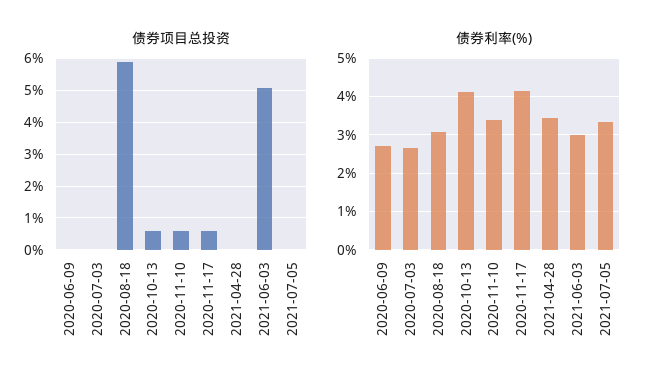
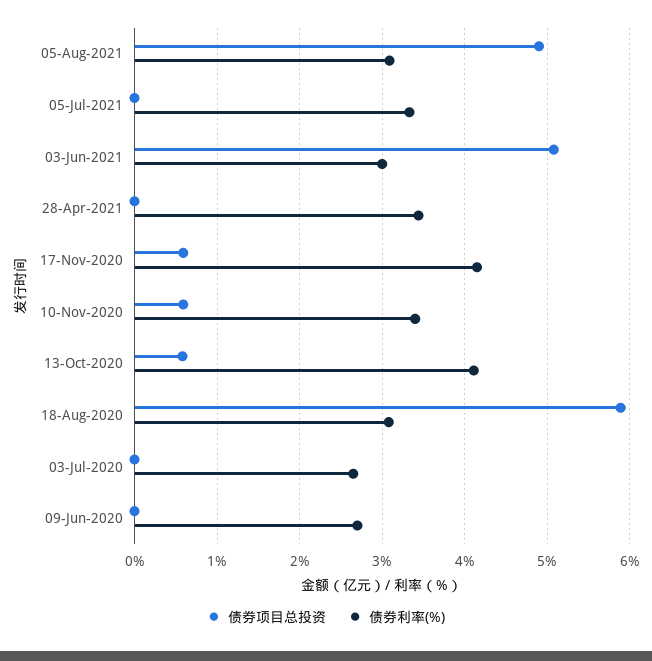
债券项目总投资, 05-Aug-2021: none -> 4.9
债券利率(%), 05-Aug-2021: none -> 3.1

